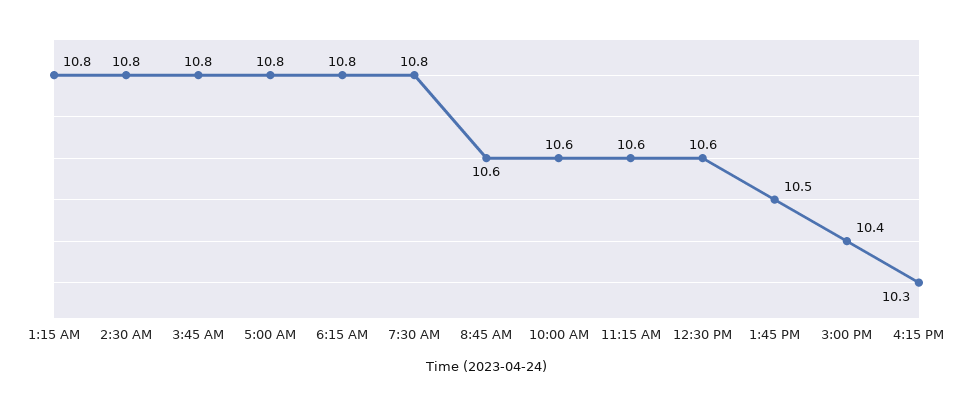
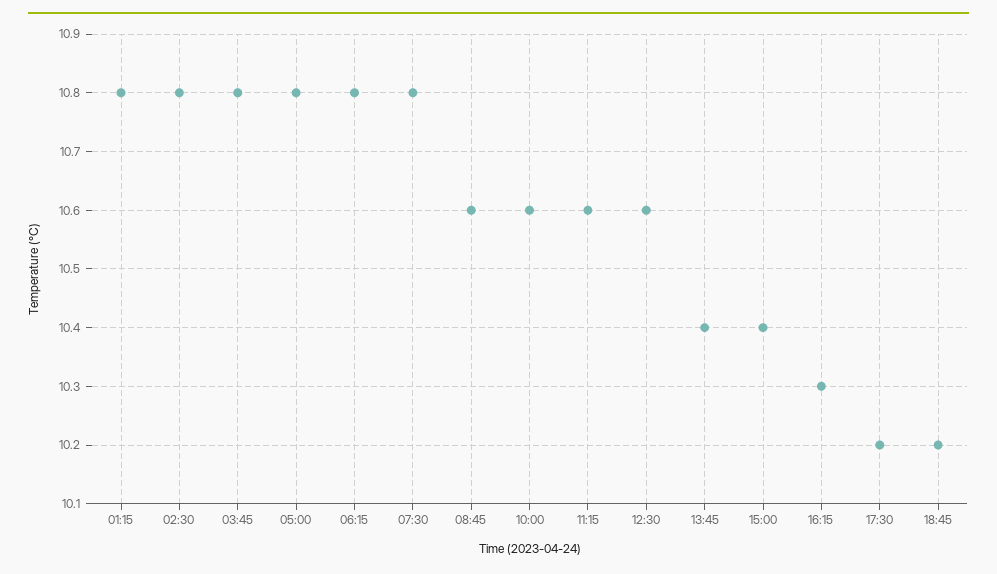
1:45 PM: 10.5 -> 10.4
17:30: none -> 10.2
18:45: none -> 10.2

